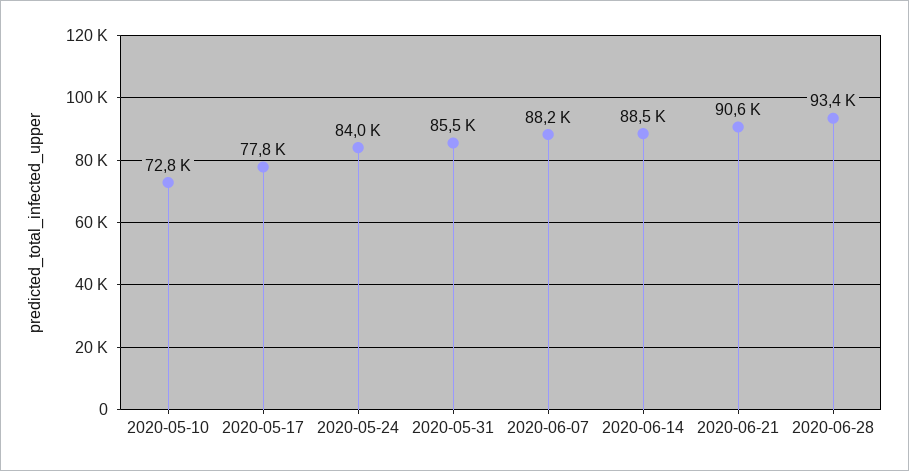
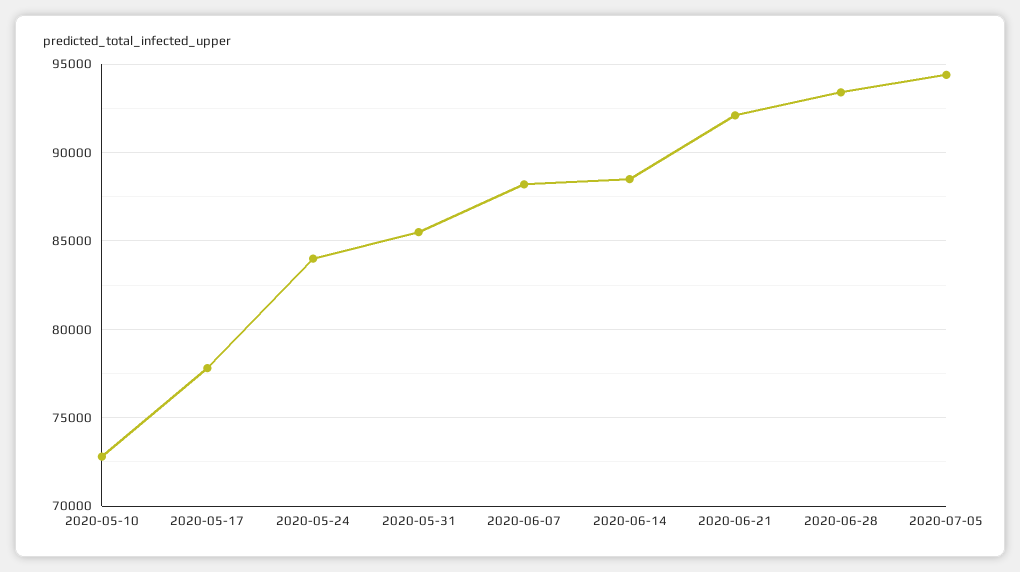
2020-06-21: 90600 -> 92000
2020-07-05: none -> 94500

